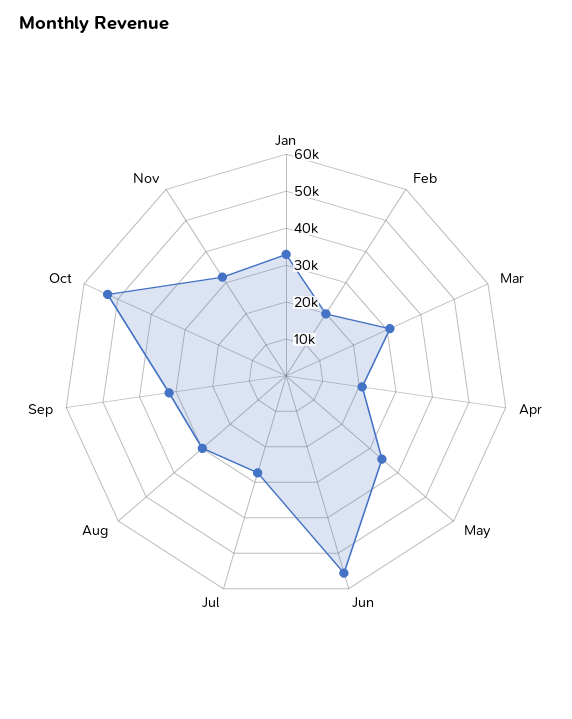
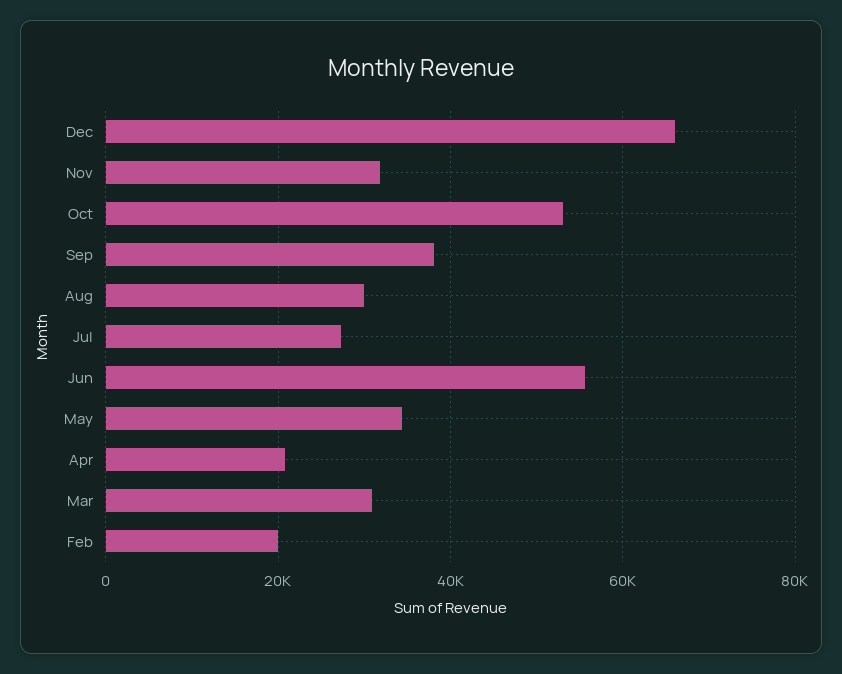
Jan: 32500 -> none
Sep: 32500 -> 38000
Dec: none -> 66000

